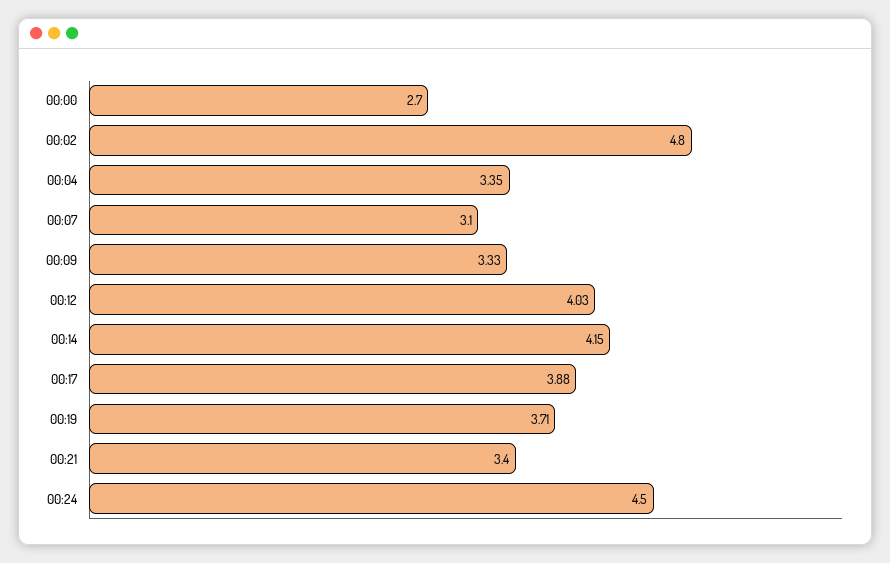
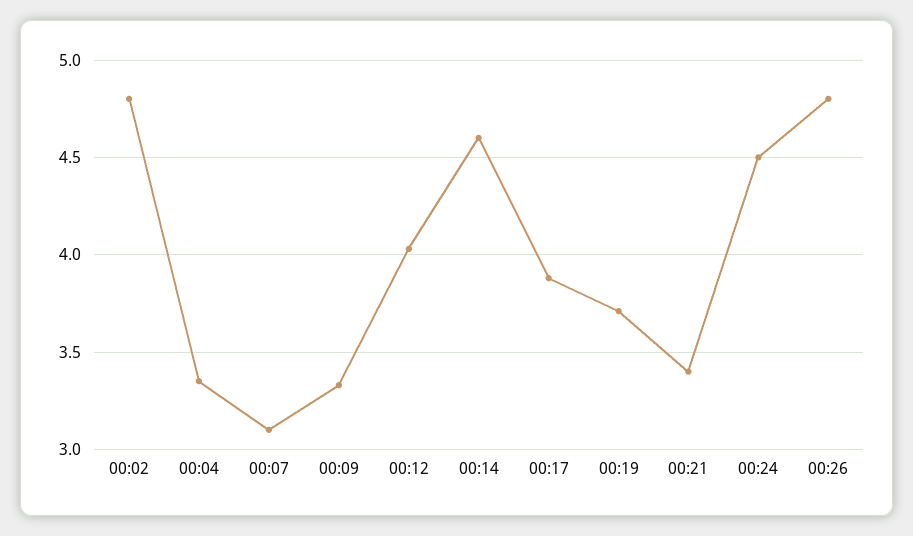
00:00: 2.7 -> none
00:14: 4.15 -> 4.6
00:26: none -> 4.8

